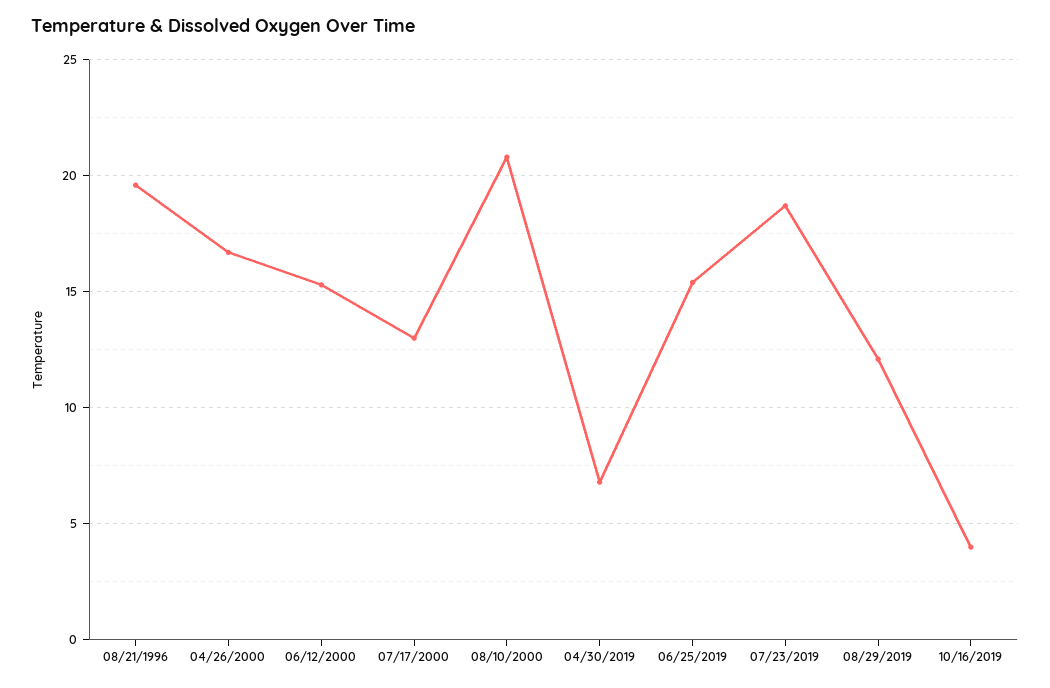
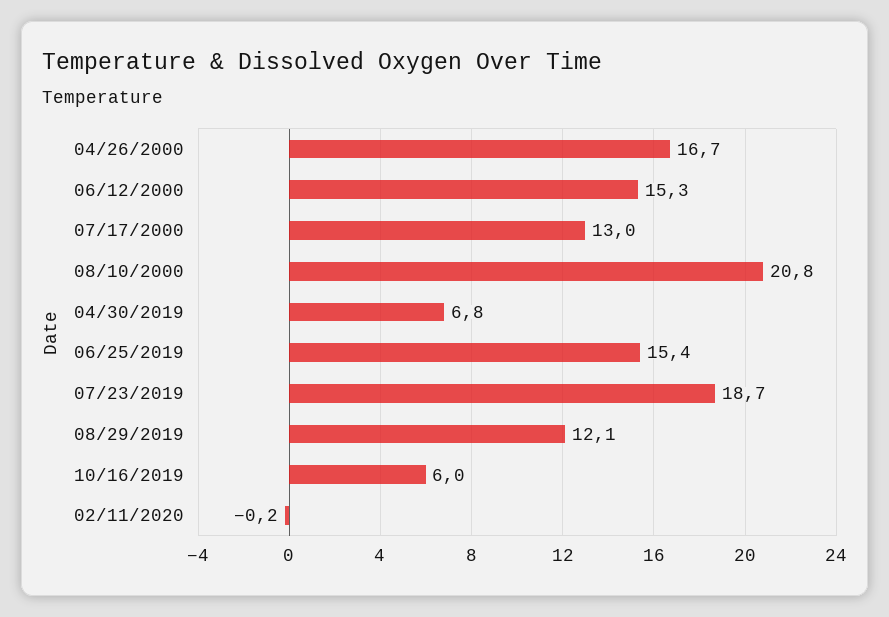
08/21/1996: 19.5 -> none
10/16/2019: 4 -> 6
02/11/2020: none -> -0.2

